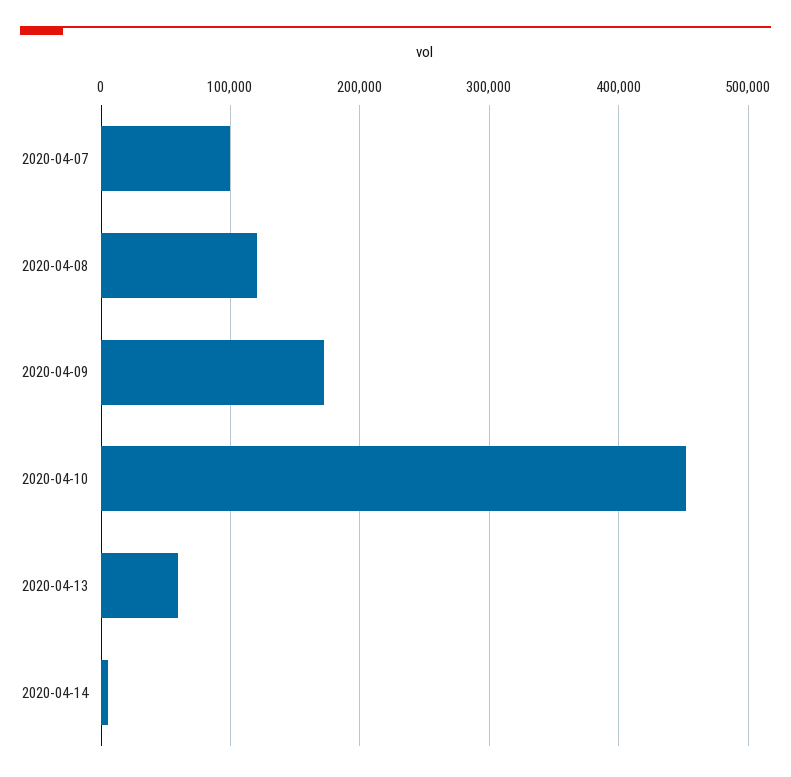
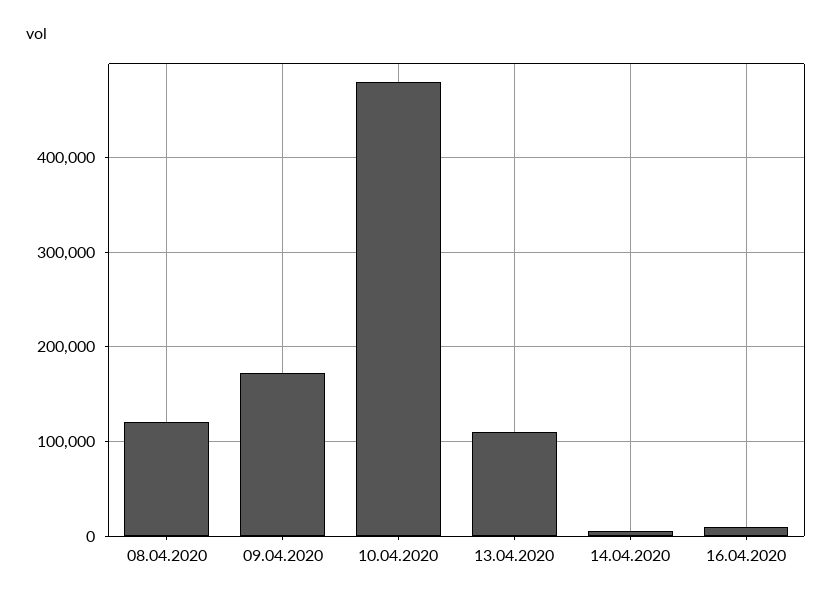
2020-04-07: 100000 -> none
2020-04-10: 450000 -> 480000
2020-04-13: 60000 -> 110000
16.04.2020: none -> 10000

